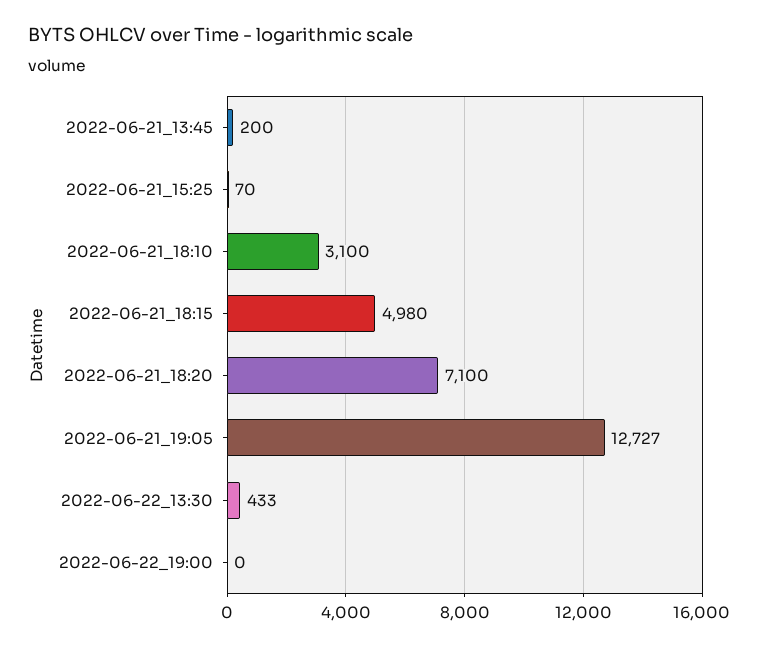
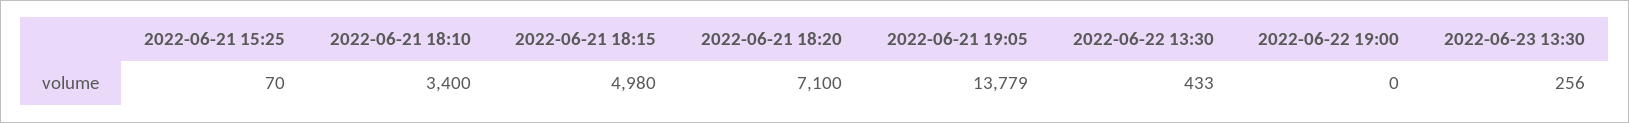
2022-06-21_13:45: 200 -> none
2022-06-21_18:10: 3100 -> 3400
2022-06-21_19:05: 12727 -> 13779
2022-06-23 13:30: none -> 256

